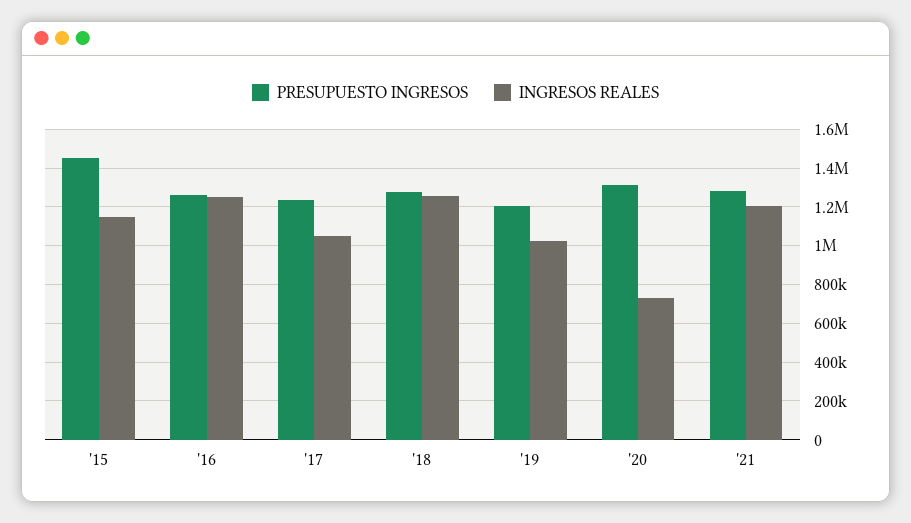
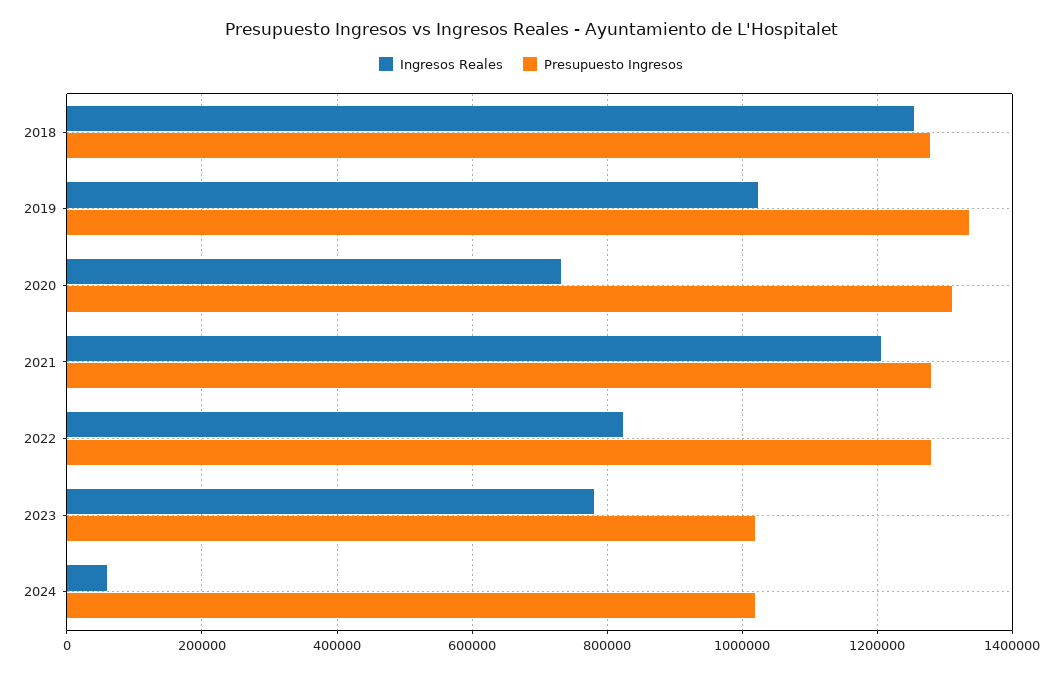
PRESUPUESTO INGRESOS, '15: 1450000 -> none
INGRESOS REALES, '15: 1150000 -> none
PRESUPUESTO INGRESOS, '16: 1250000 -> none
INGRESOS REALES, '16: 1250000 -> none
PRESUPUESTO INGRESOS, '17: 1250000 -> none
INGRESOS REALES, '17: 1050000 -> none
PRESUPUESTO INGRESOS, '19: 1200000 -> 1340000
INGRESOS REALES, 2022: none -> 820000
PRESUPUESTO INGRESOS, 2022: none -> 1280000
INGRESOS REALES, 2023: none -> 780000
PRESUPUESTO INGRESOS, 2023: none -> 1020000
INGRESOS REALES, 2024: none -> 60000
PRESUPUESTO INGRESOS, 2024: none -> 1020000

